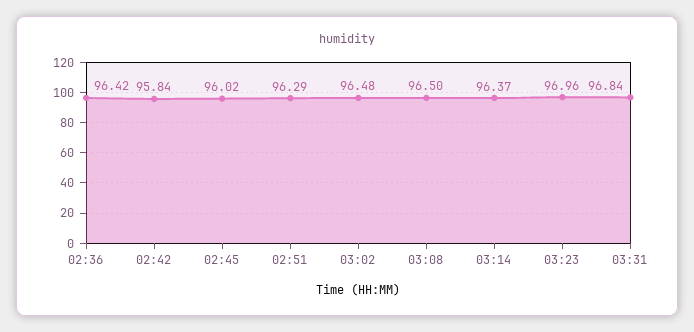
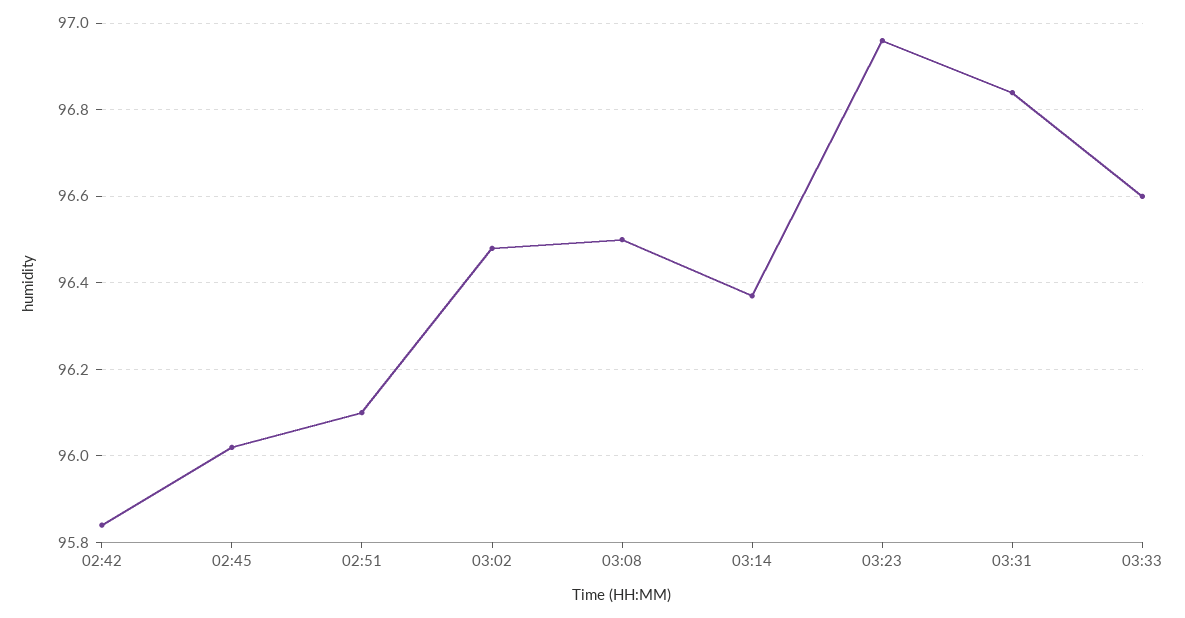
02:36: 96.42 -> none
02:51: 96.29 -> 96.1
03:33: none -> 96.6

